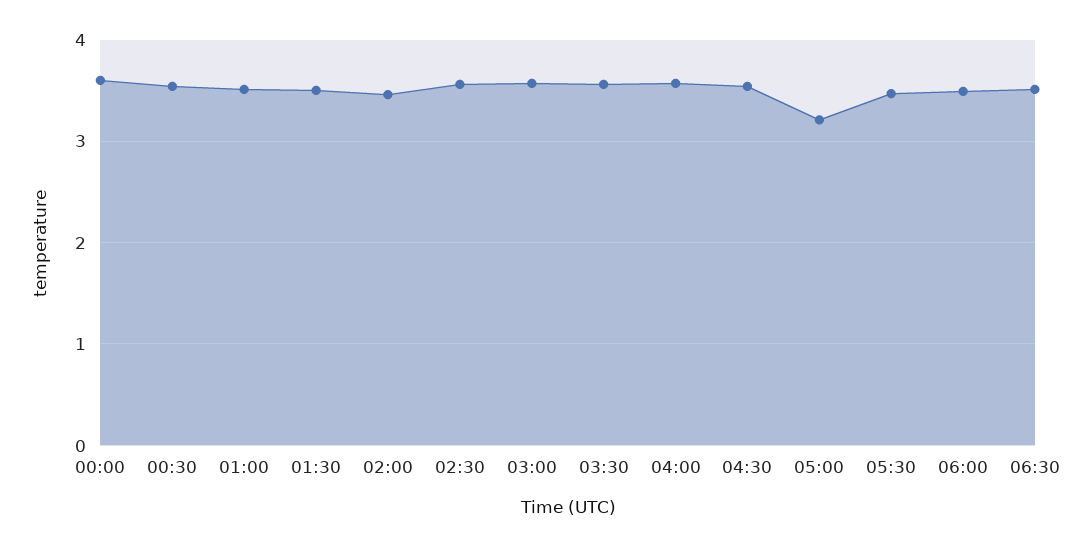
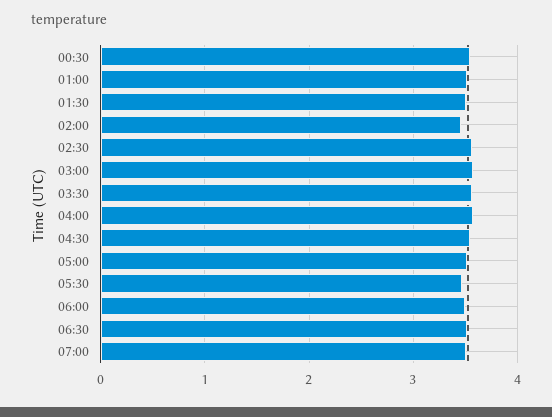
00:00: 3.6 -> none
05:00: 3.2 -> 3.5
07:00: none -> 3.5

